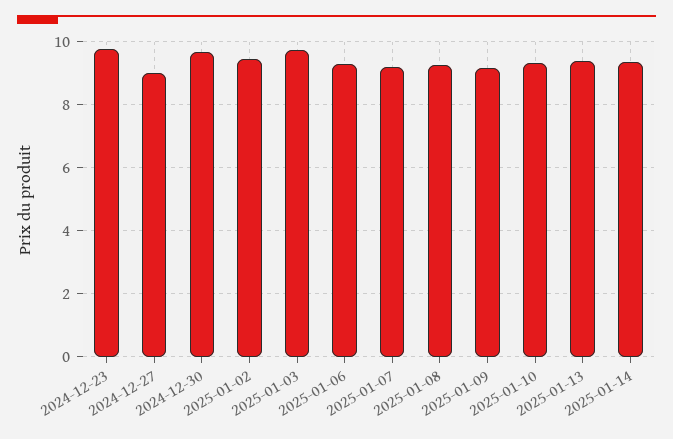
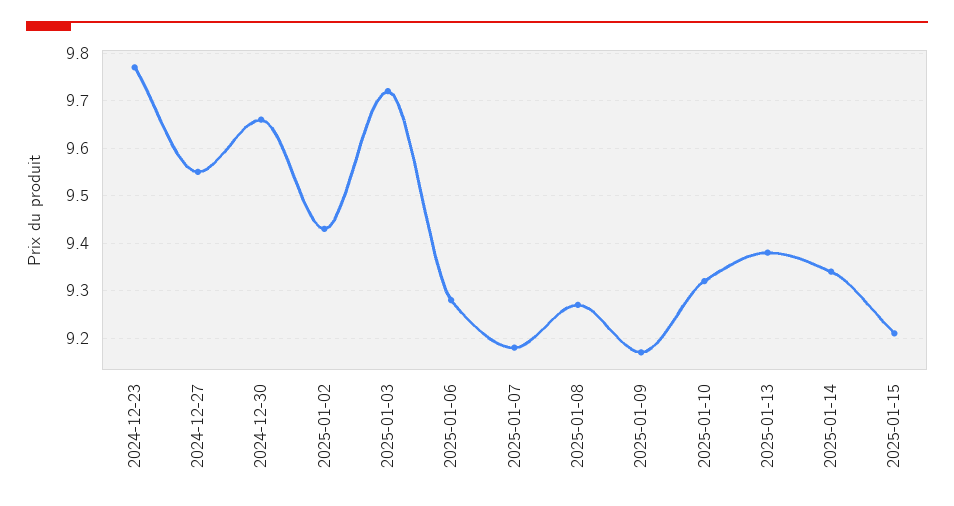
2024-12-27: 9 -> 9.55
2025-01-15: none -> 9.2

